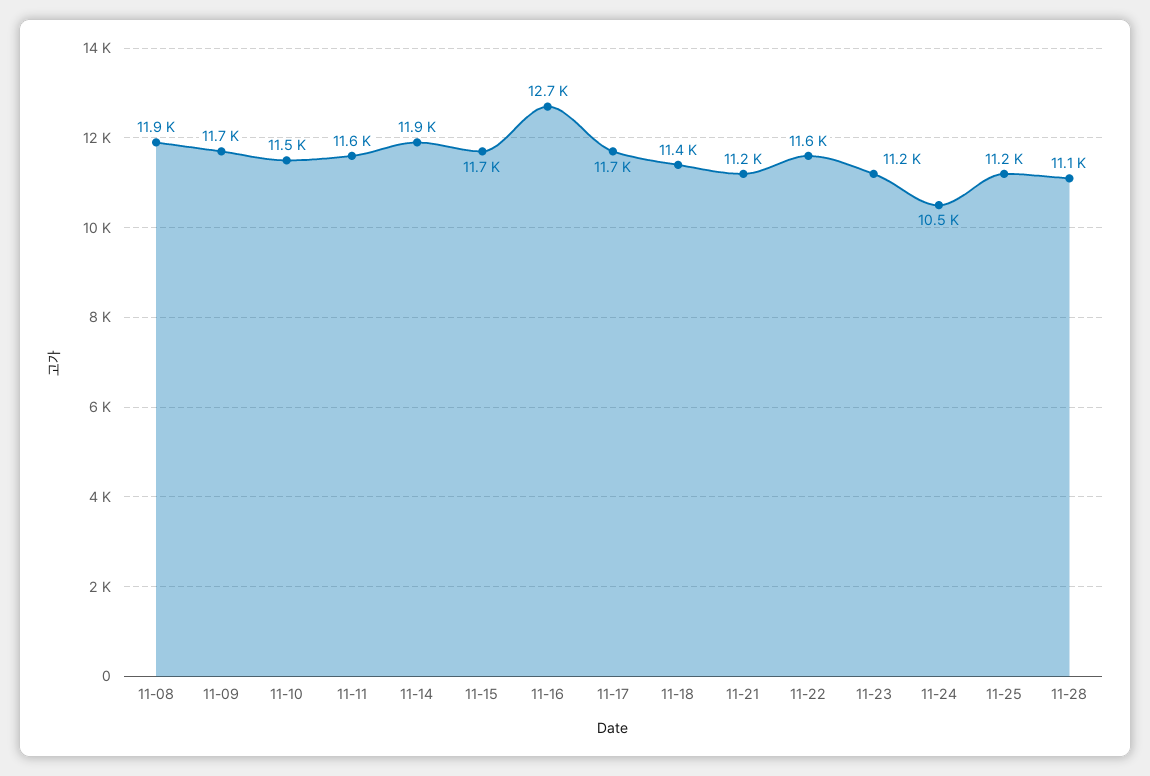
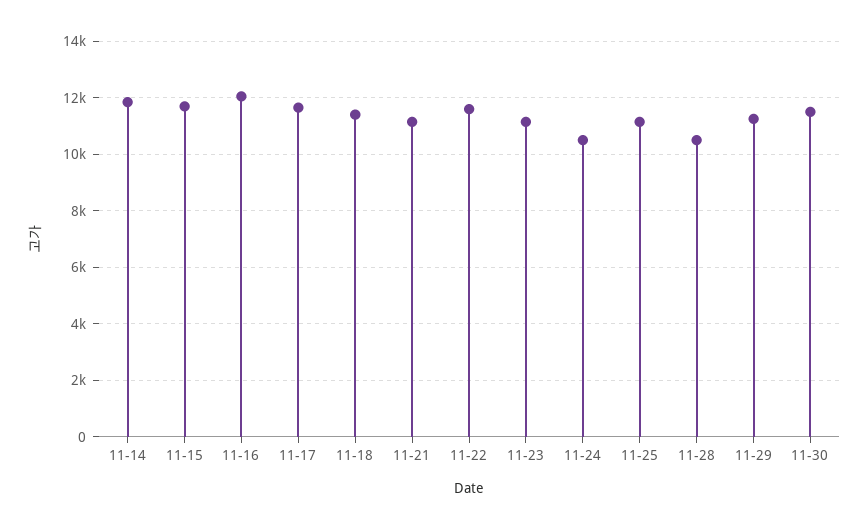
11-08: 11900 -> none
11-09: 11700 -> none
11-10: 11500 -> none
11-11: 11600 -> none
11-16: 12700 -> 12000
11-28: 11100 -> 10500
11-29: none -> 11250
11-30: none -> 11500

